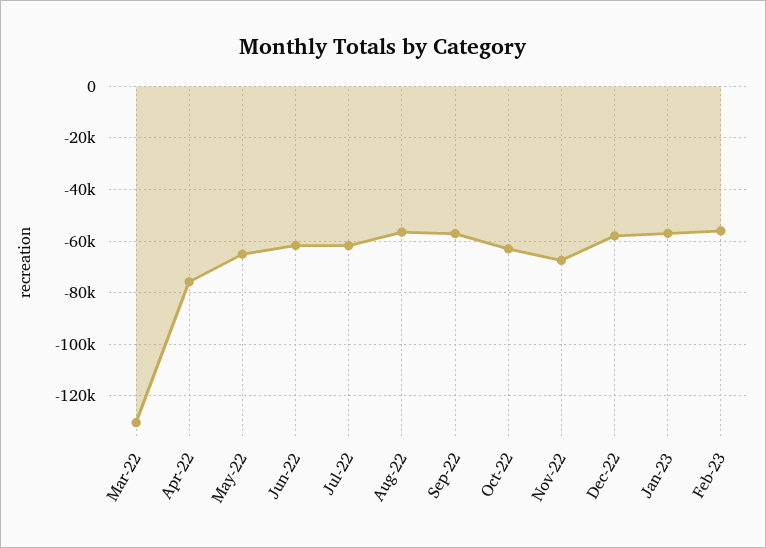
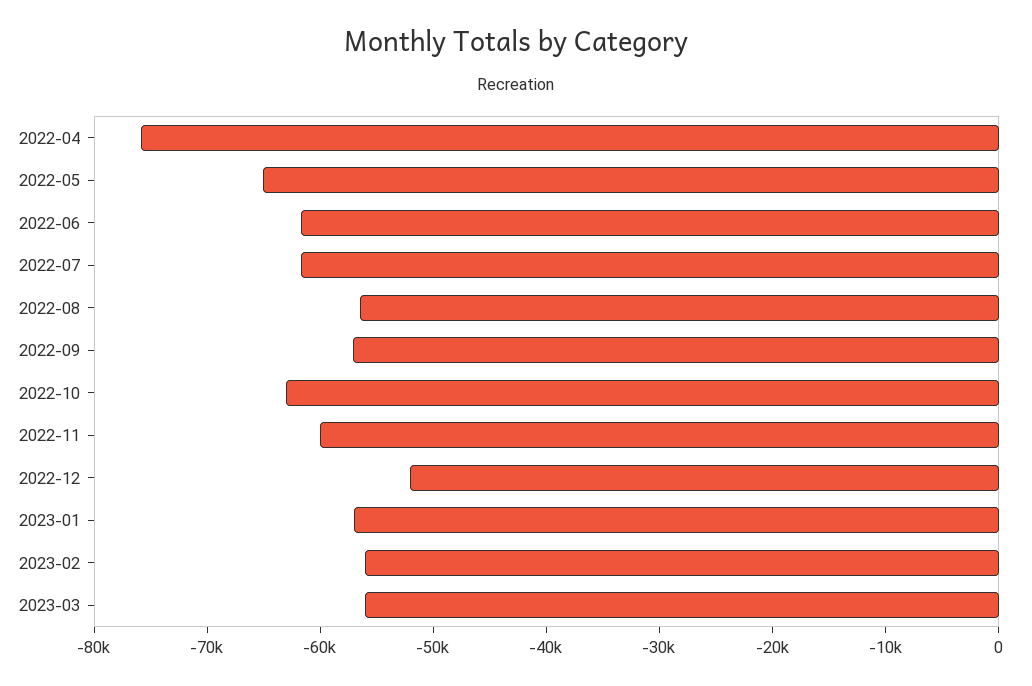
Mar-22: -130000 -> none
Nov-22: -67500 -> -60000
Dec-22: -57500 -> -52000
2023-03: none -> -56000

